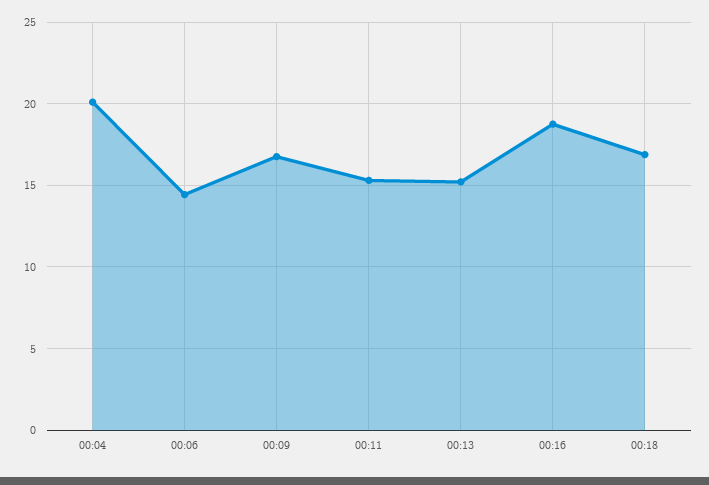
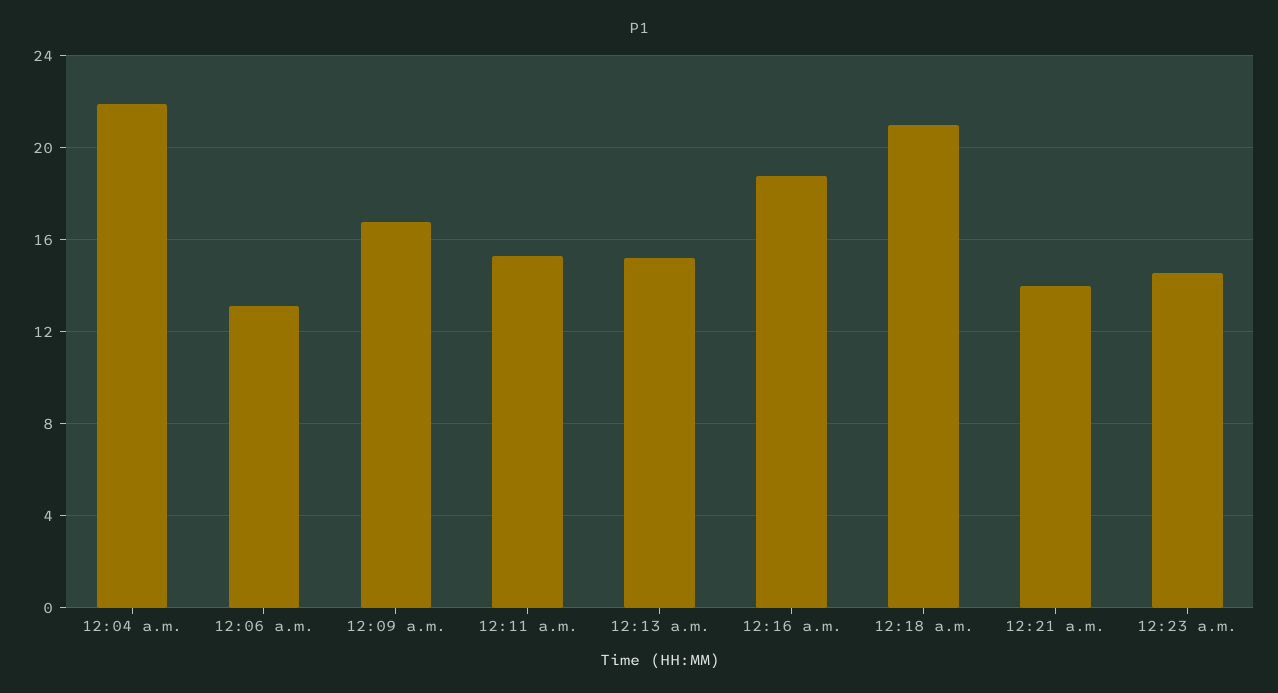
00:04: 20 -> 22
00:06: 14.5 -> 13
00:18: 17 -> 21
12:21 a.m.: none -> 14
12:23 a.m.: none -> 14.5

